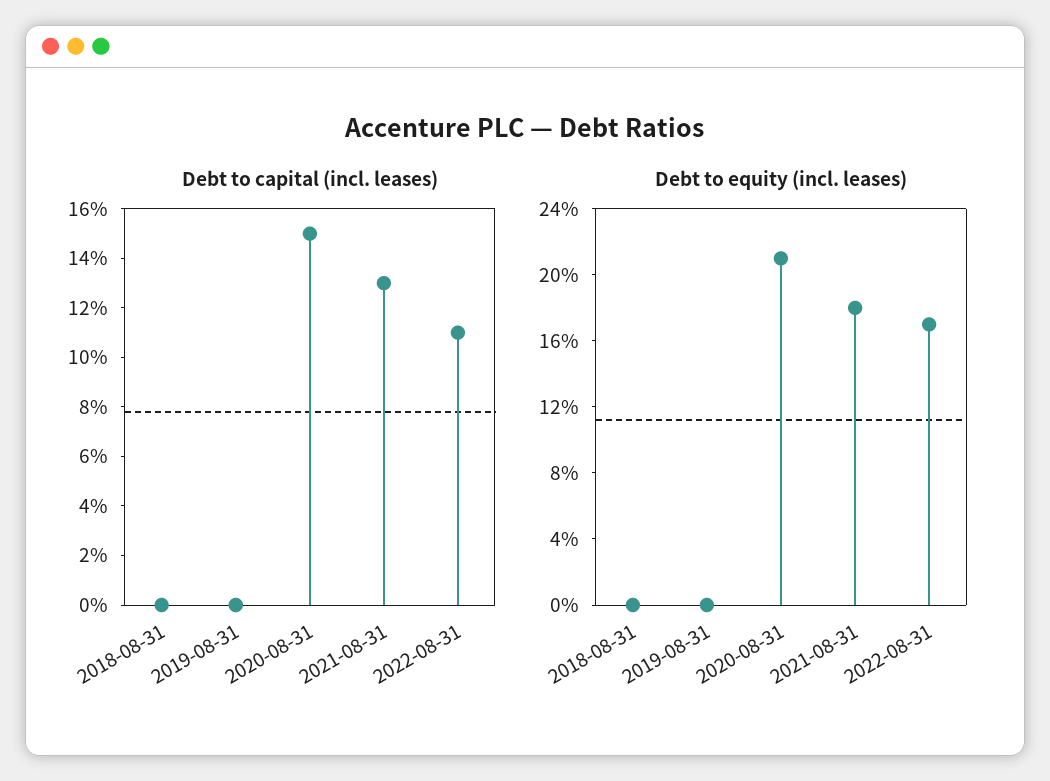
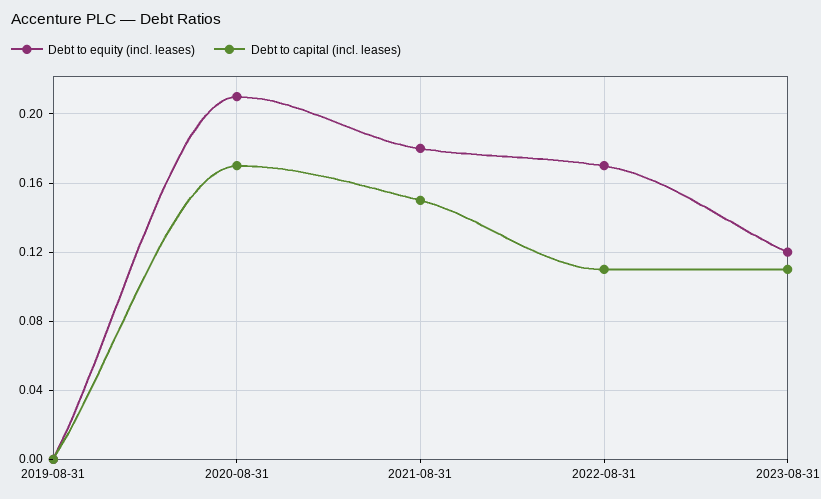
Debt to capital (incl. leases), 2018-08-31: 0 -> none
Debt to capital (incl. leases), 2020-08-31: 0.15 -> 0.17
Debt to capital (incl. leases), 2021-08-31: 0.13 -> 0.15
Debt to equity (incl. leases), 2018-08-31: 0 -> none
Debt to equity (incl. leases), 2023-08-31: none -> 0.12
Debt to capital (incl. leases), 2023-08-31: none -> 0.11

